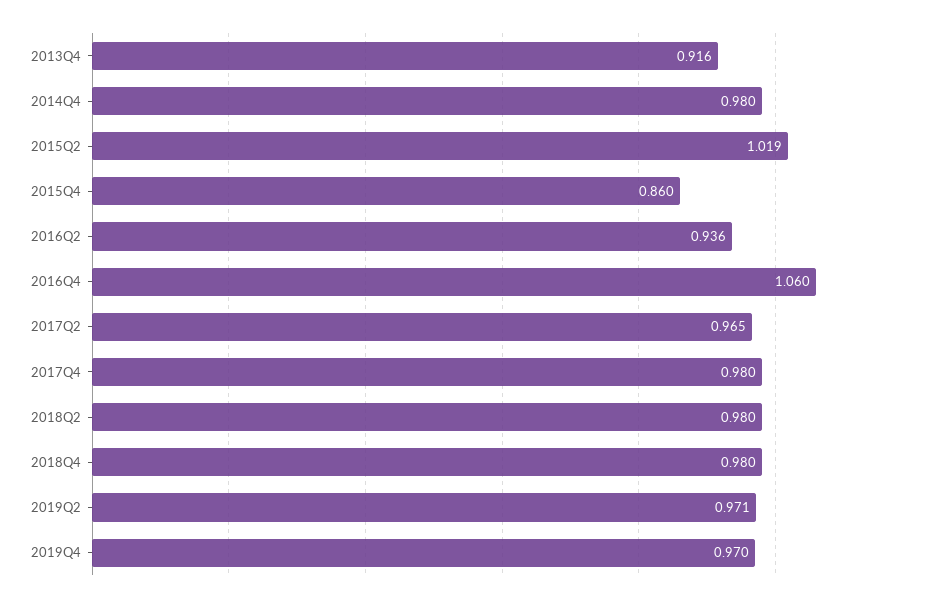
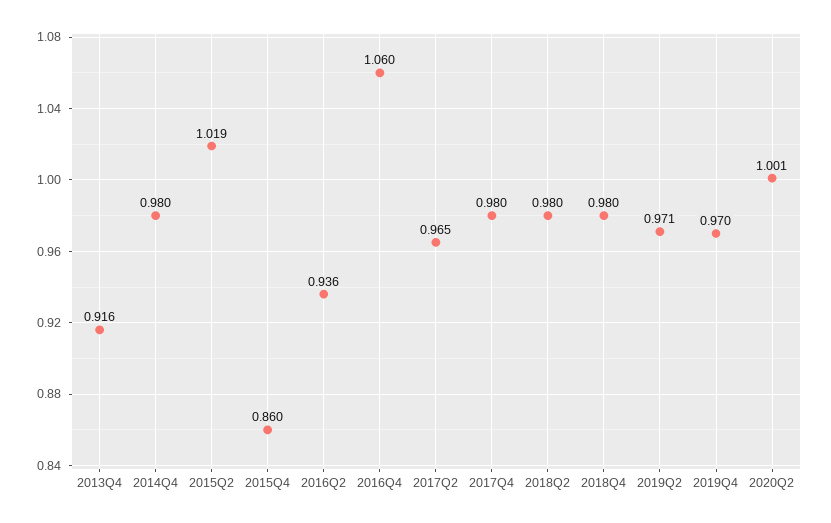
2020Q2: none -> 1.001

